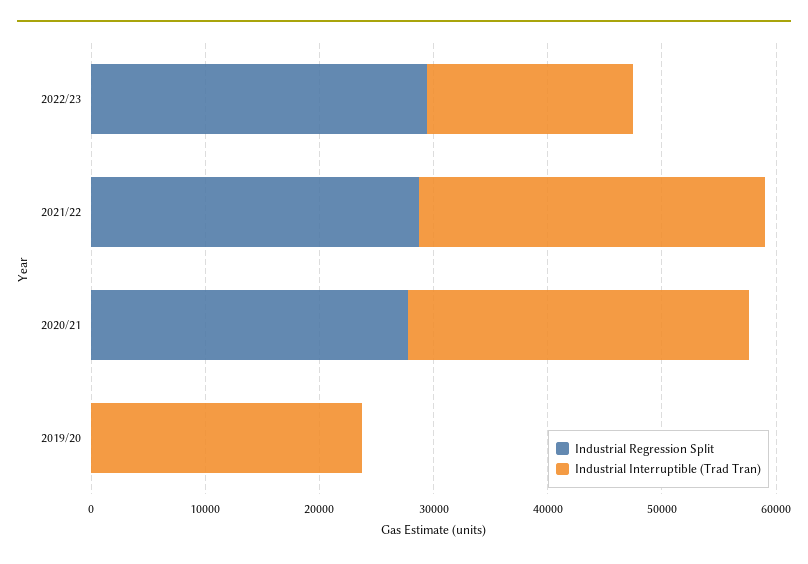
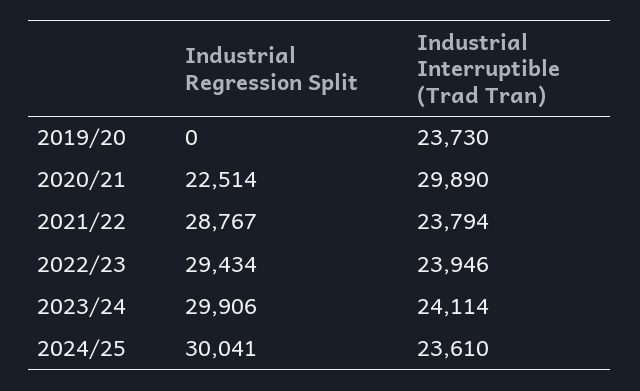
Industrial Interruptible (Trad Tran), 2022/23: 18000 -> 23946
Industrial Interruptible (Trad Tran), 2021/22: 30000 -> 23794
Industrial Regression Split, 2020/21: 28000 -> 22514
Industrial Regression Split, 2023/24: none -> 29906
Industrial Interruptible (Trad Tran), 2023/24: none -> 24114
Industrial Regression Split, 2024/25: none -> 30041
Industrial Interruptible (Trad Tran), 2024/25: none -> 23610

